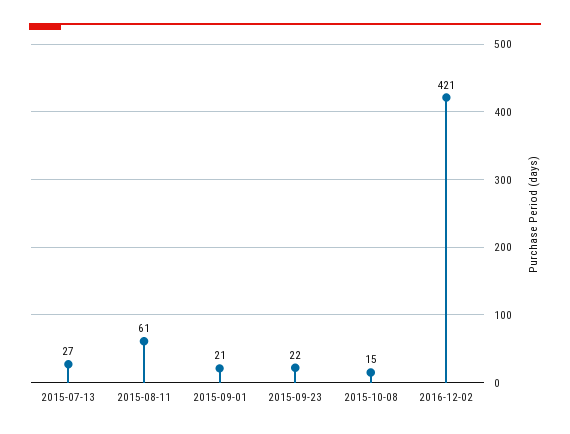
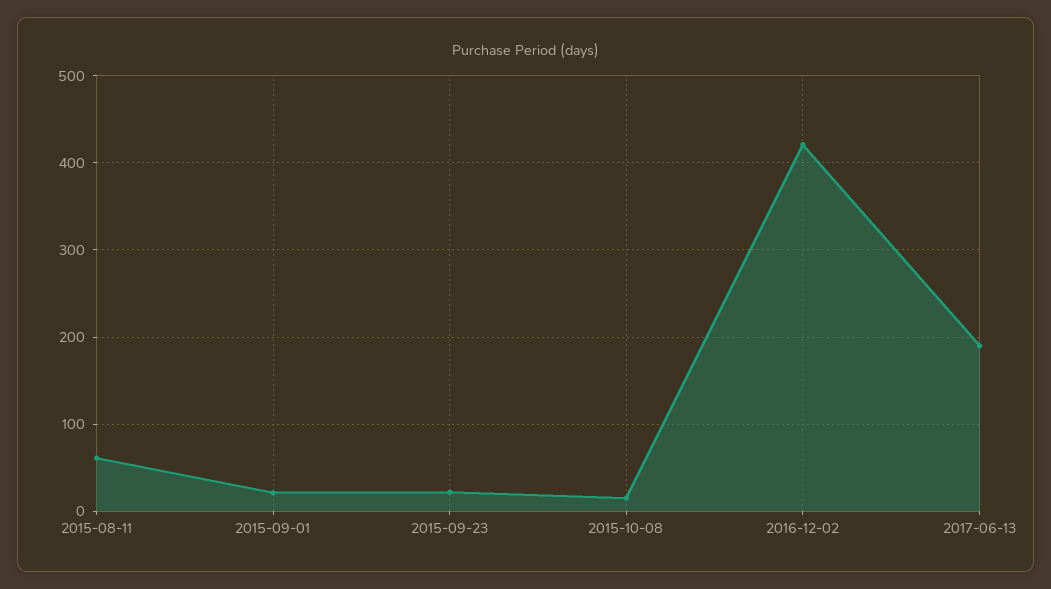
2015-07-13: 27 -> none
2017-06-13: none -> 190

